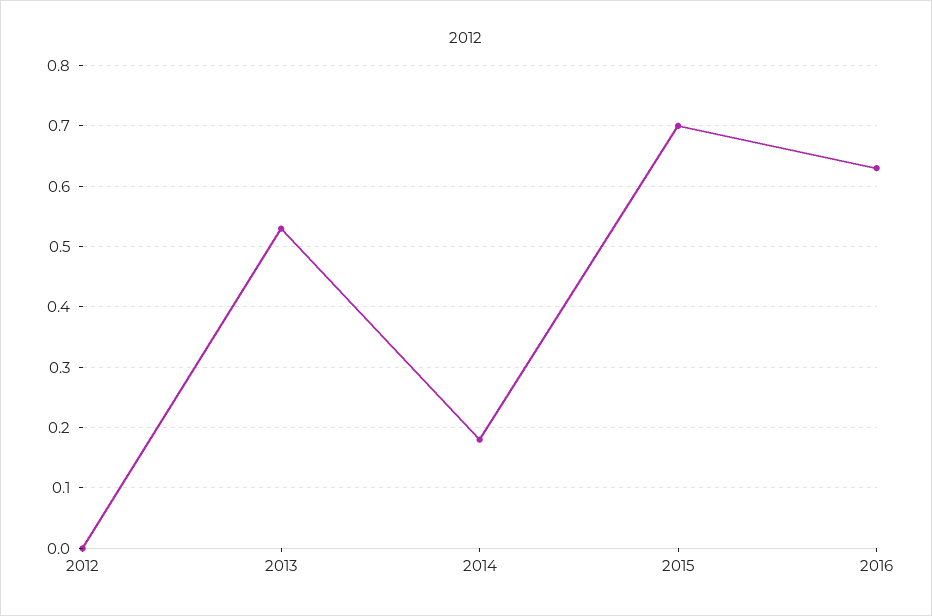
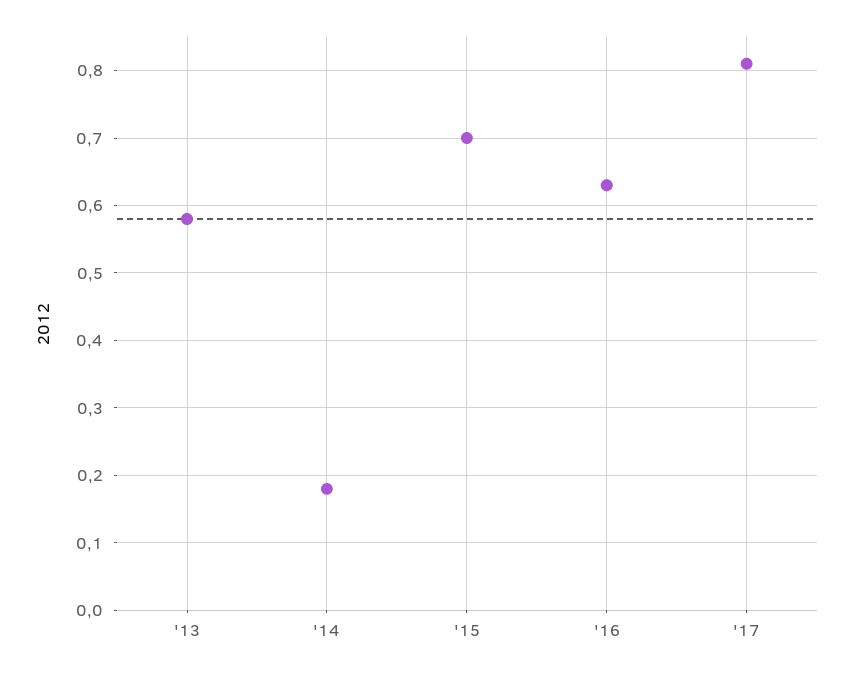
2012: 0 -> none
2013: 0.53 -> 0.58
'17: none -> 0.81

